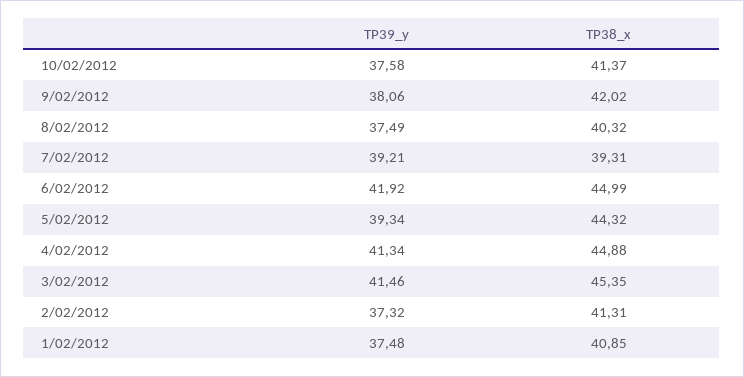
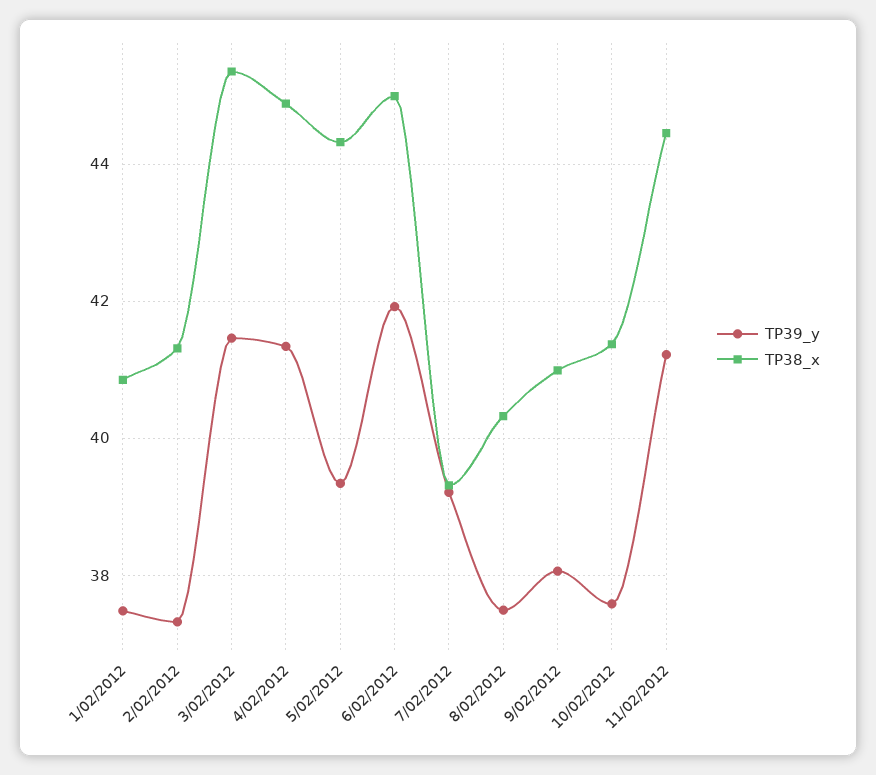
TP38_x, 9/02/2012: 42.02 -> 41
TP39_y, 11/02/2012: none -> 41.2
TP38_x, 11/02/2012: none -> 44.4

